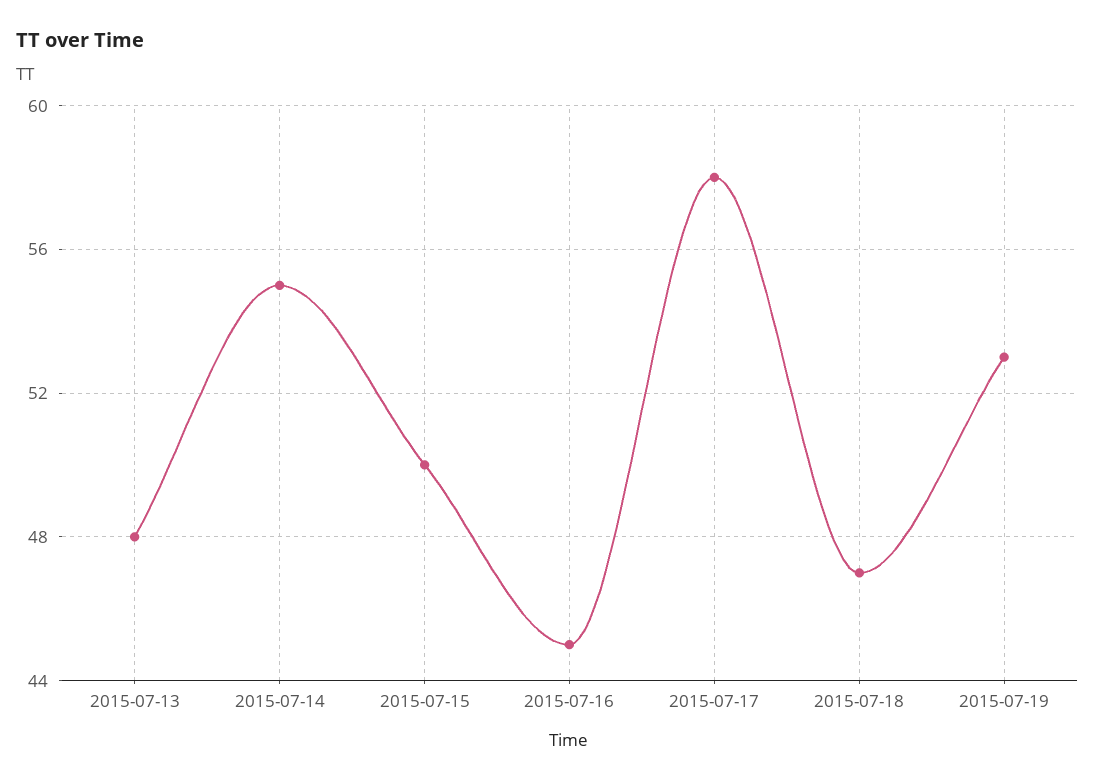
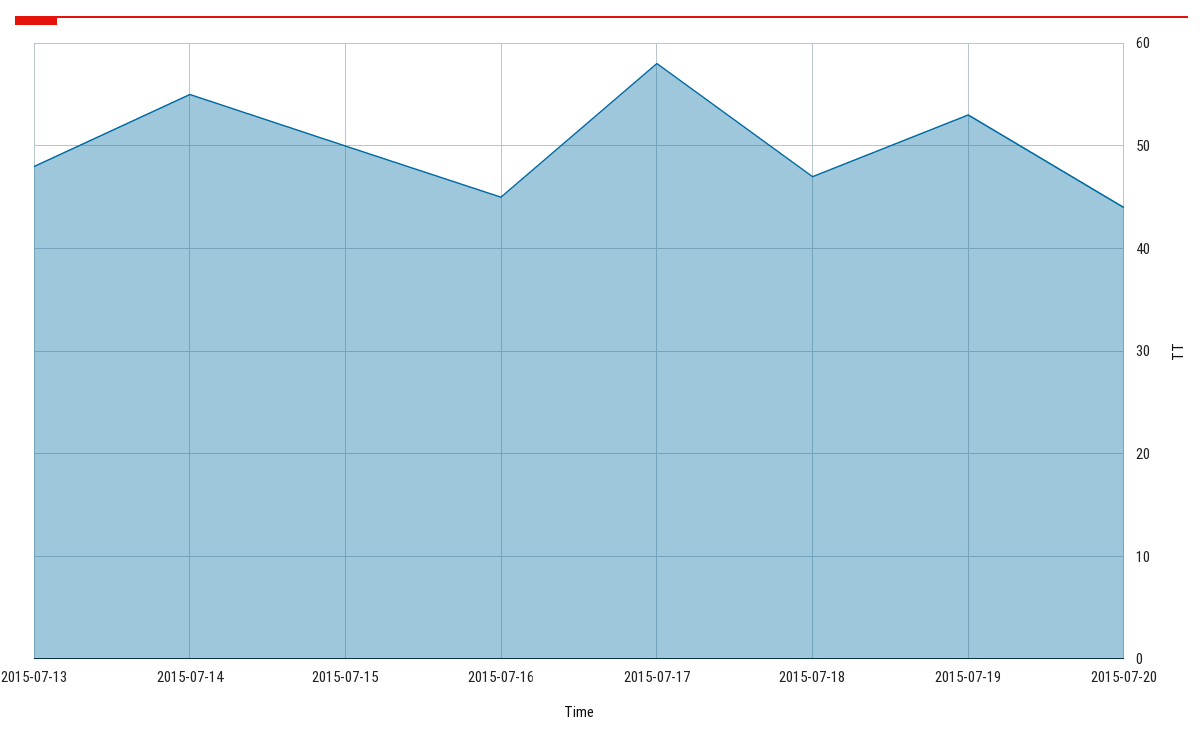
2015-07-20: none -> 44

